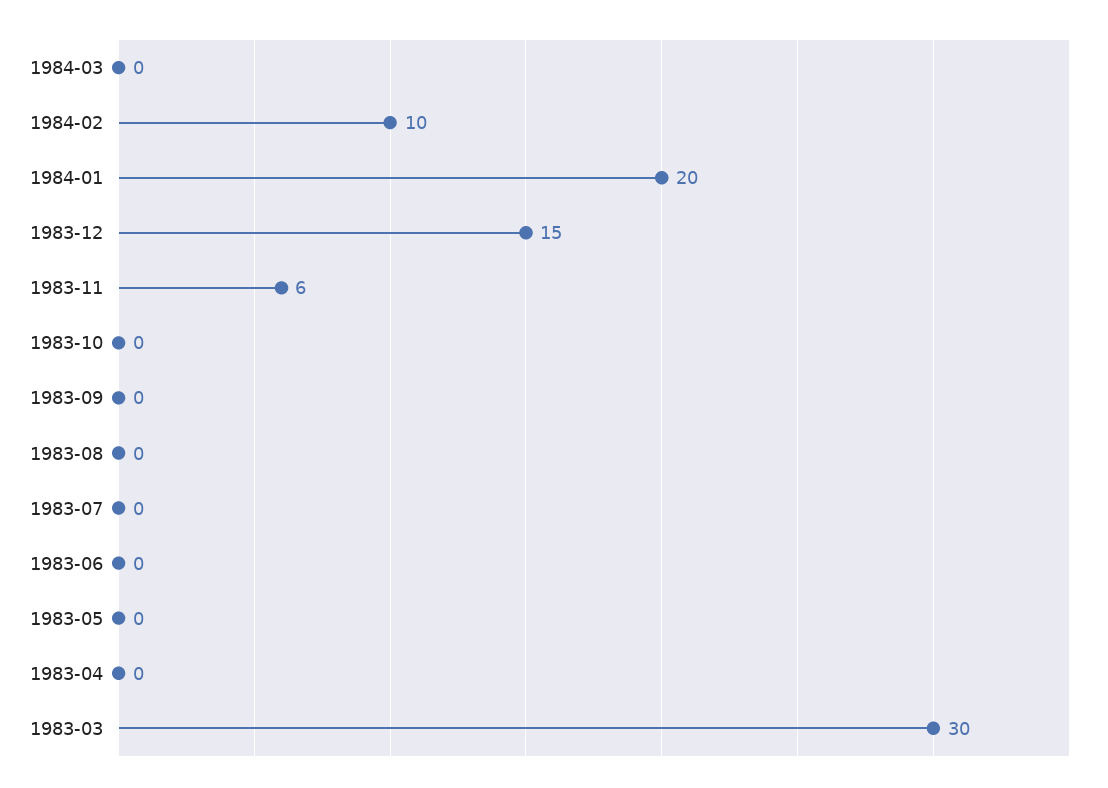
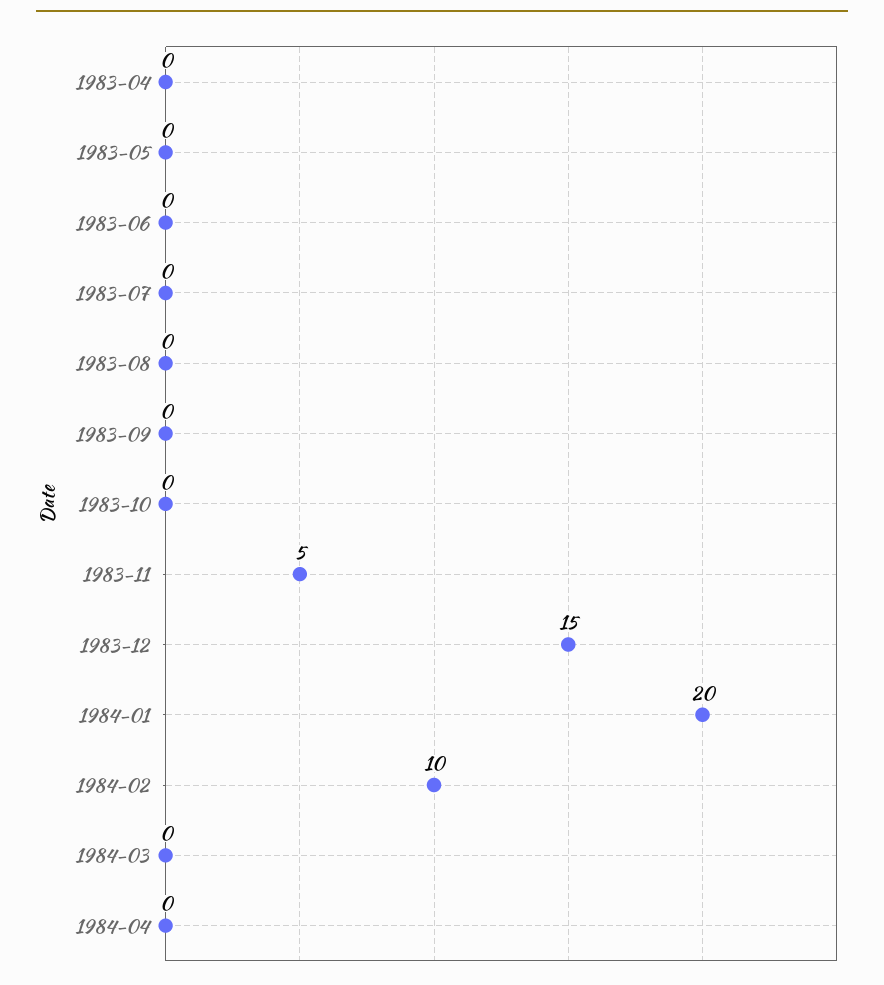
1983-11: 6 -> 5
1983-03: 30 -> none
1984-04: none -> 0

